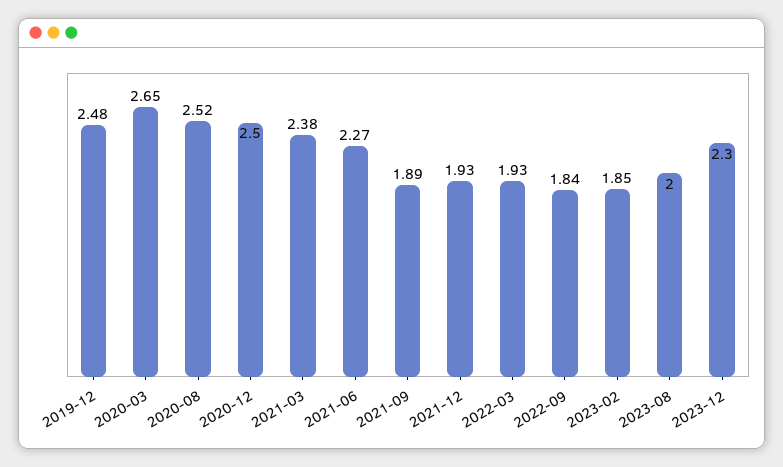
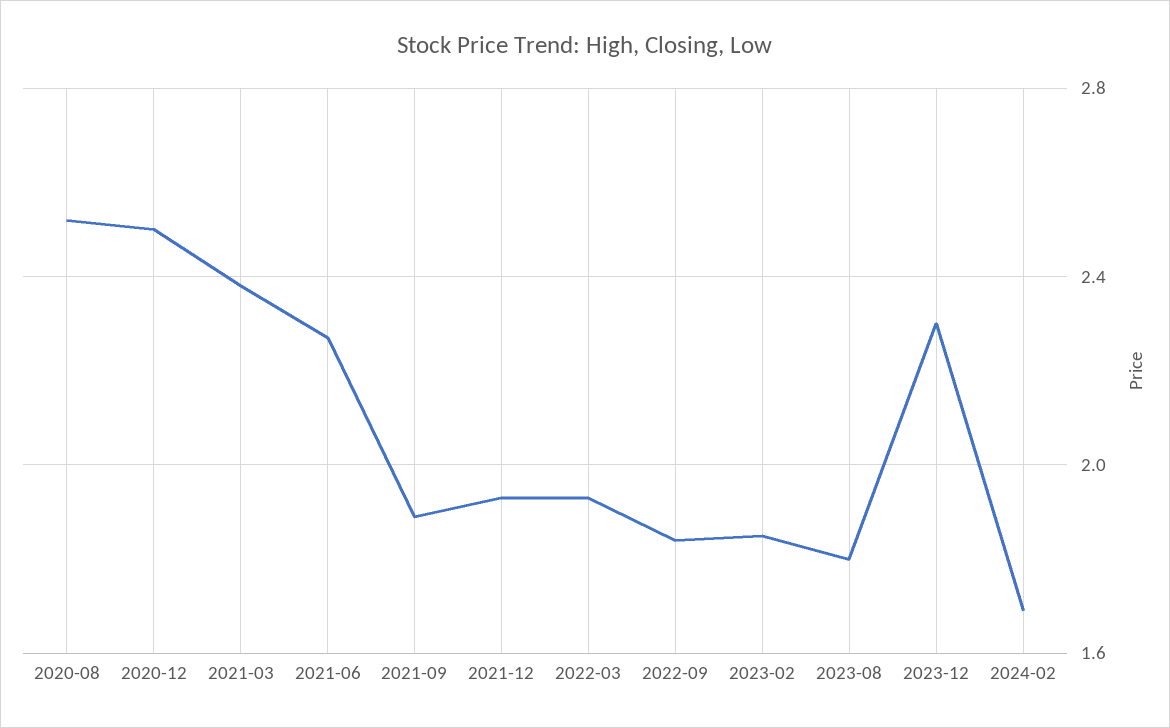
2019-12: 2.48 -> none
2020-03: 2.65 -> none
2023-08: 2 -> 1.8
2024-02: none -> 1.7

